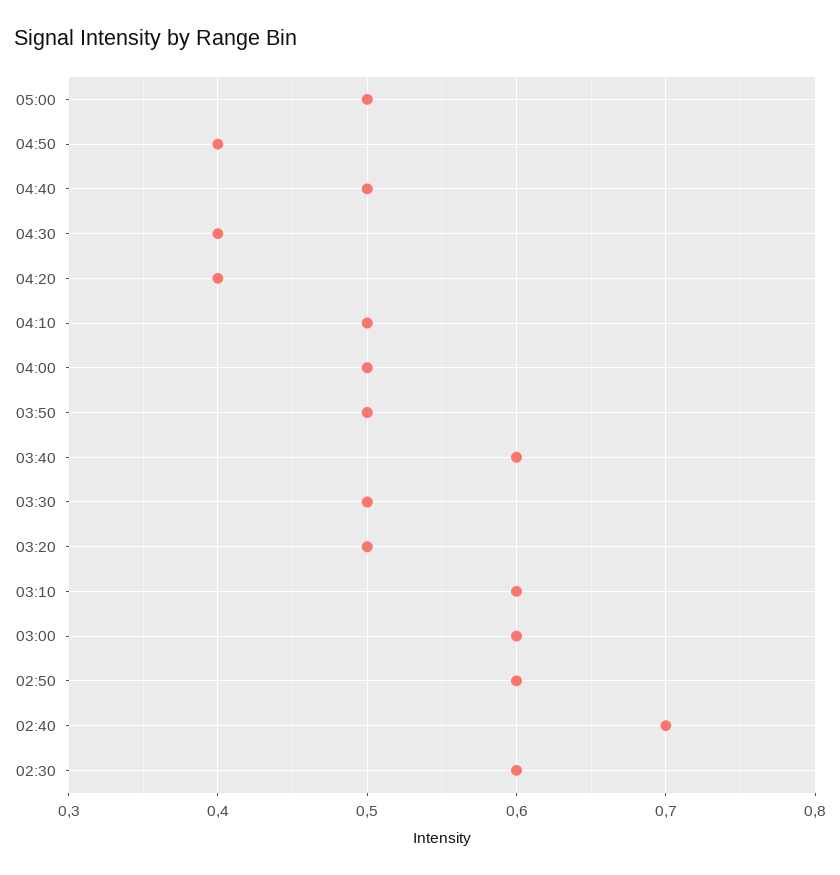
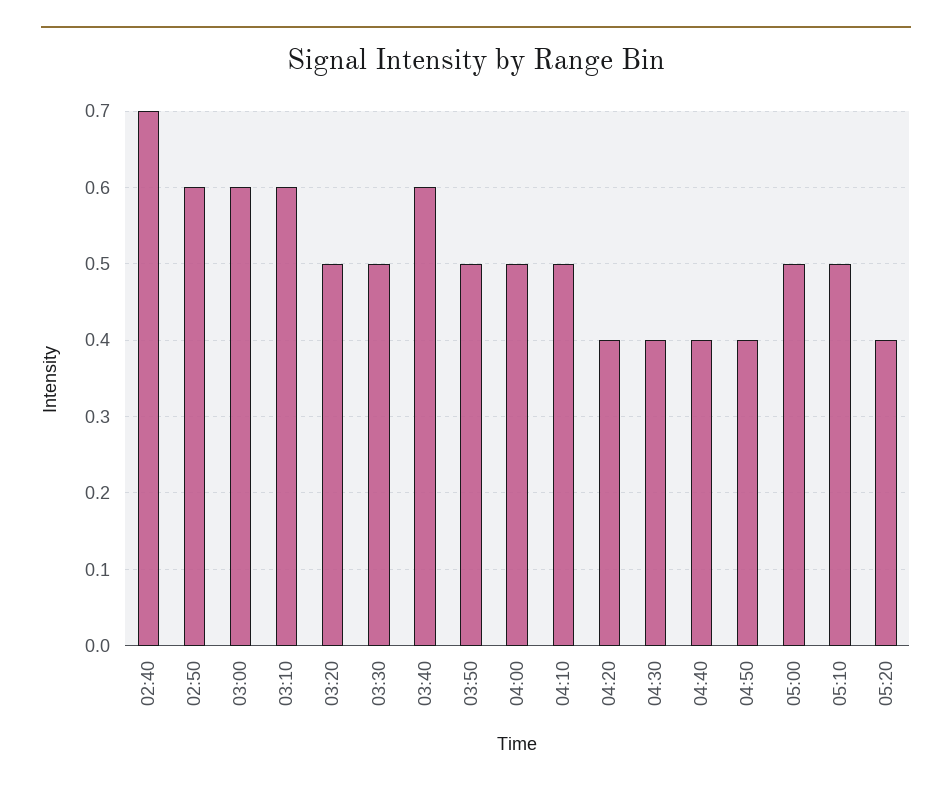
04:40: 0.5 -> 0.4
02:30: 0.6 -> none
05:10: none -> 0.5
05:20: none -> 0.4

